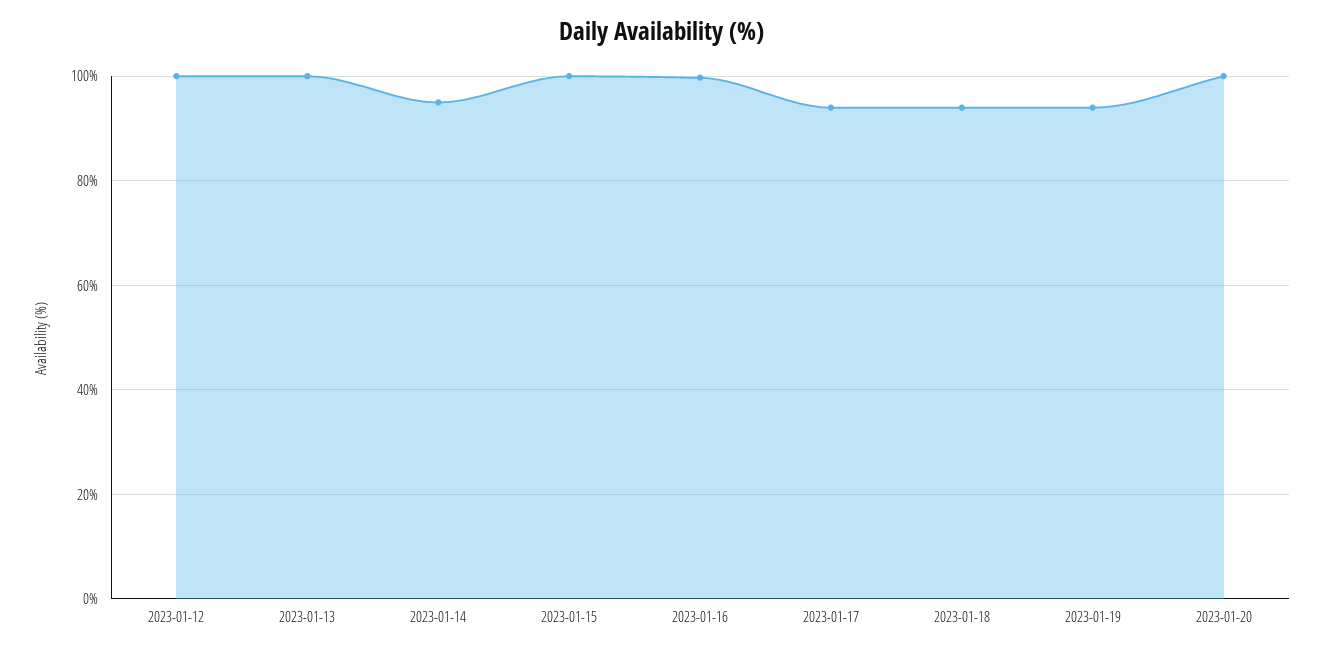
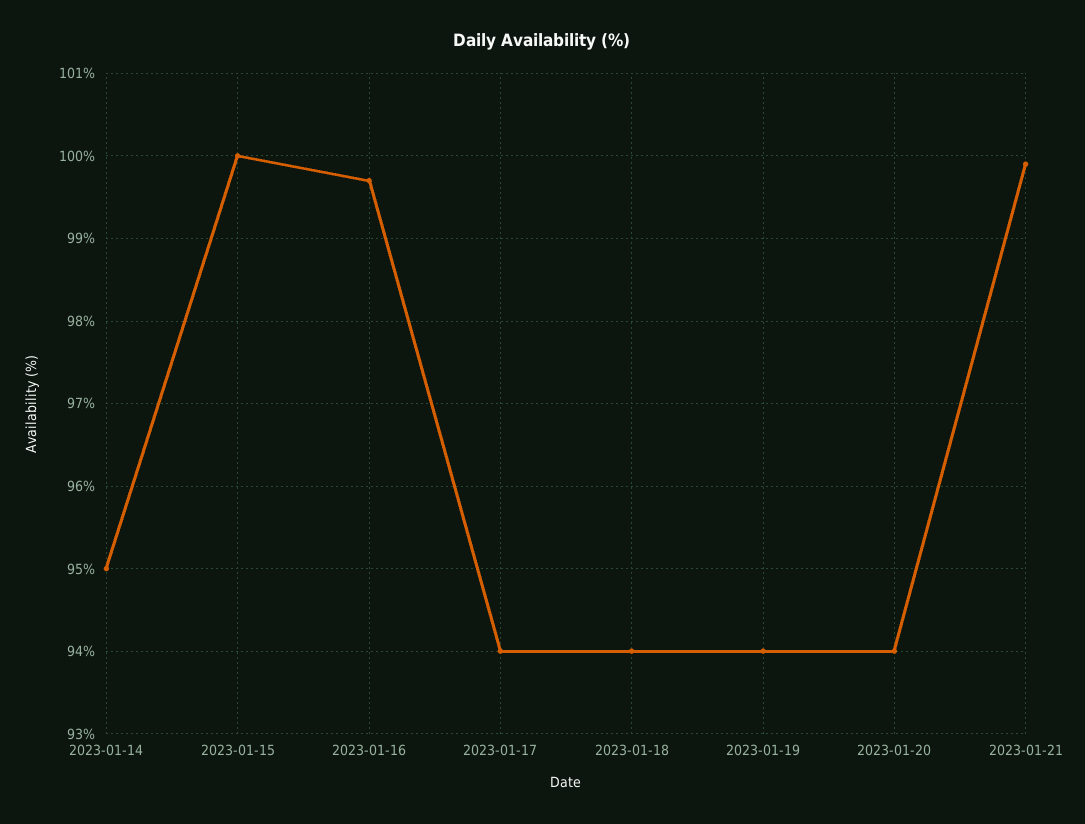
2023-01-12: 100 -> none
2023-01-13: 100 -> none
2023-01-20: 100 -> 94
2023-01-21: none -> 99.9

